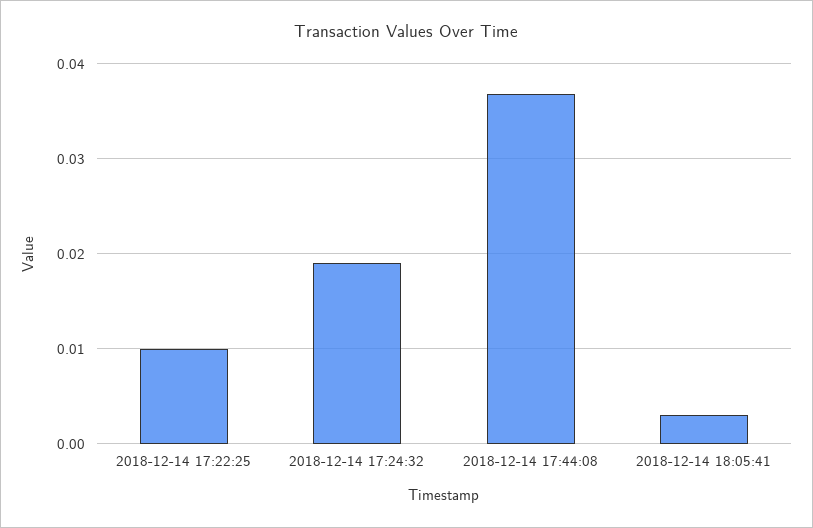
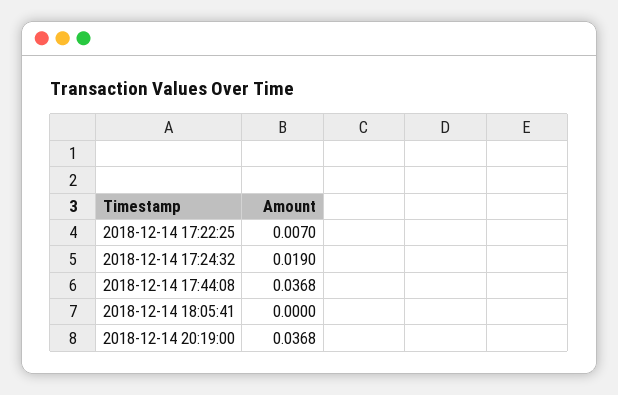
2018-12-14 17:22:25: 0.01 -> 0.007
2018-12-14 18:05:41: 0.003 -> 0
2018-12-14 20:19:00: none -> 0.0368

